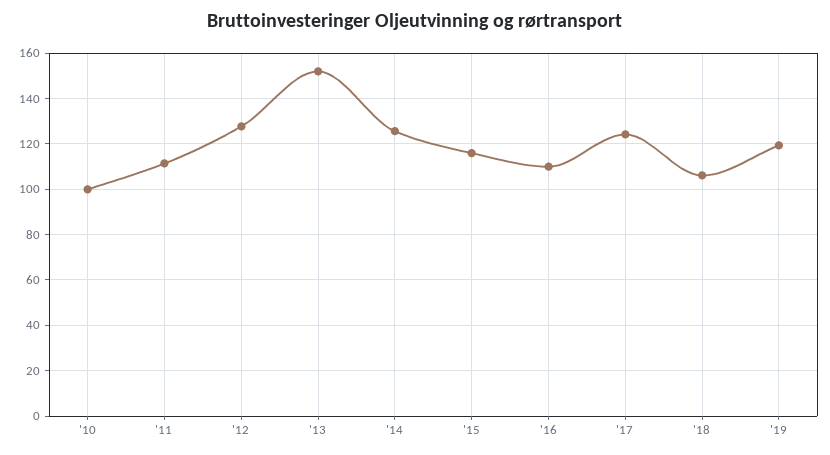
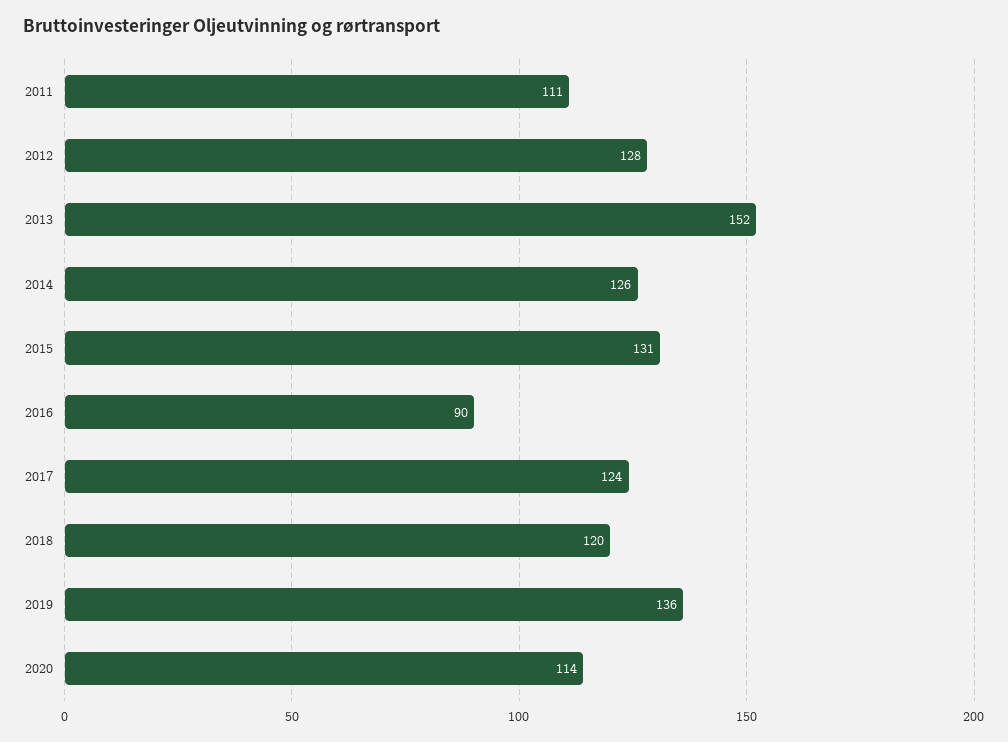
'10: 100 -> none
'15: 115 -> 131
'16: 110 -> 90
'18: 105 -> 120
'19: 120 -> 136
2020: none -> 114

